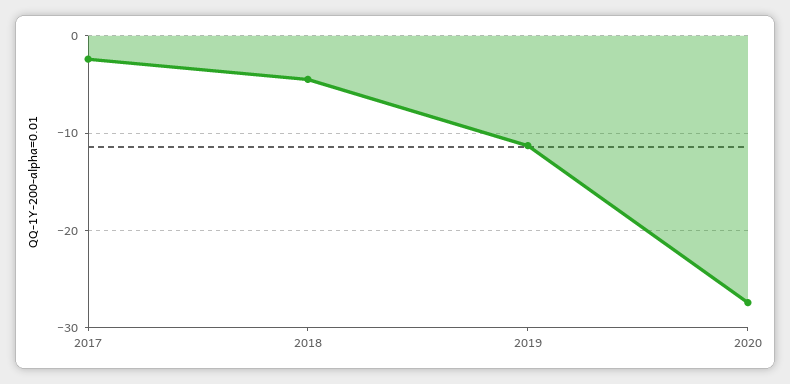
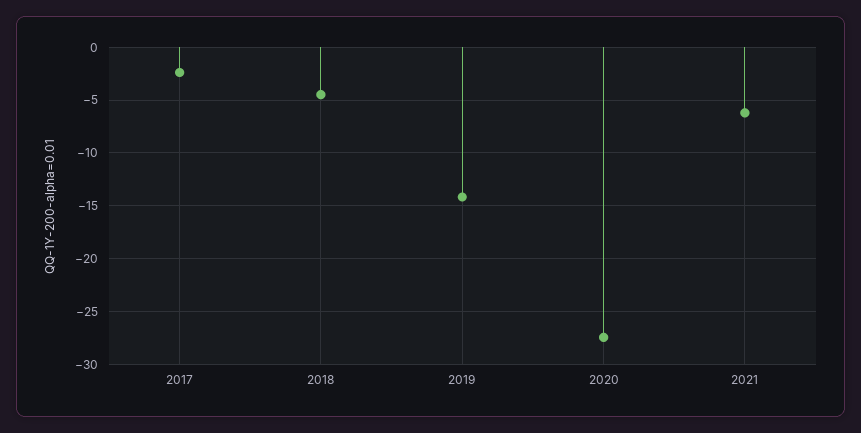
2019: -11 -> -14
2021: none -> -6

